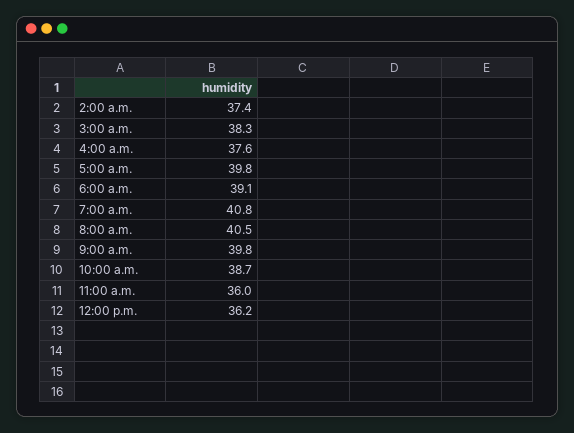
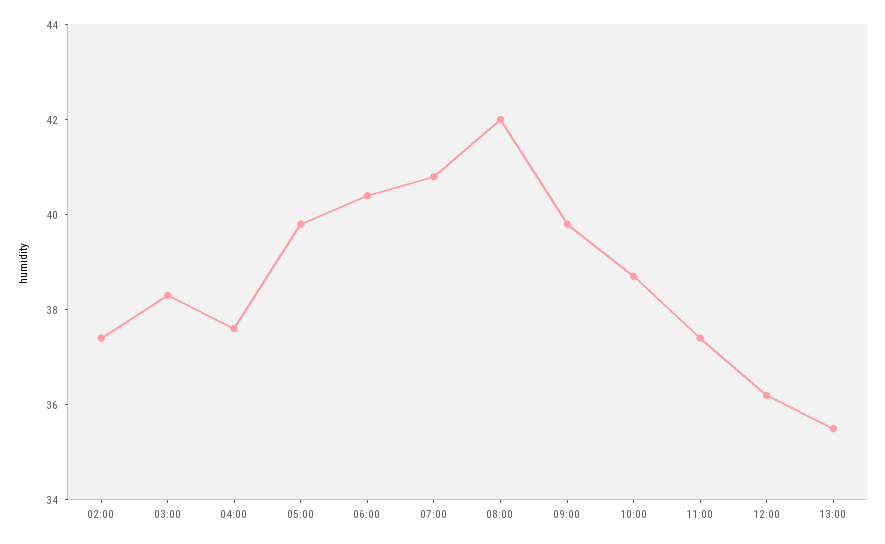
6:00 a.m.: 39.1 -> 40.5
8:00 a.m.: 40.5 -> 42
11:00 a.m.: 36 -> 37.5
13:00: none -> 35.5

